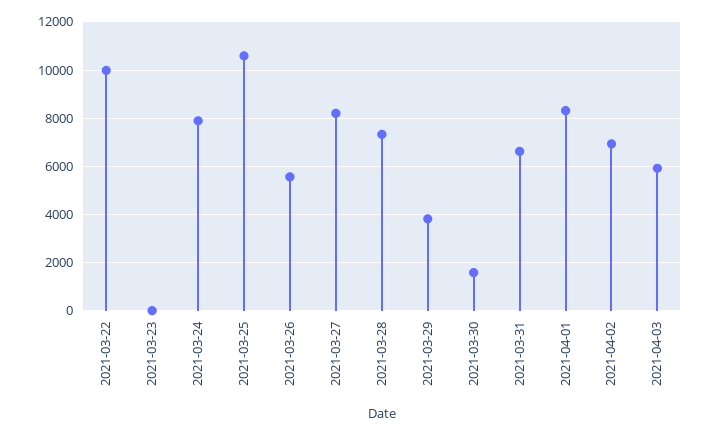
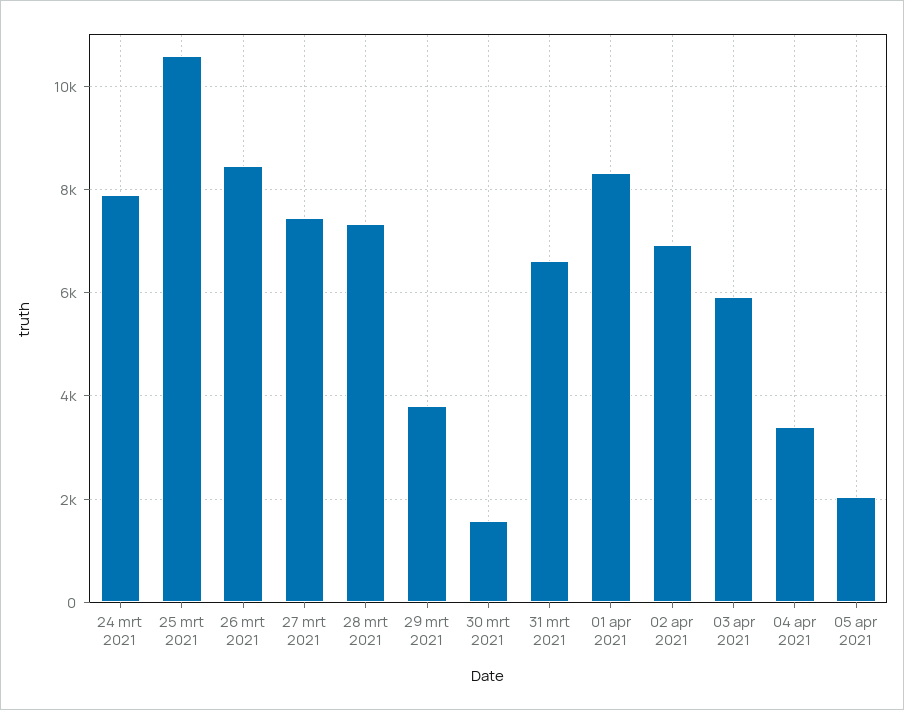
2021-03-22: 10000 -> none
2021-03-23: 0 -> none
2021-03-26: 5500 -> 8400
2021-03-27: 8250 -> 7400
04 apr 2021: none -> 3400
05 apr 2021: none -> 2000

